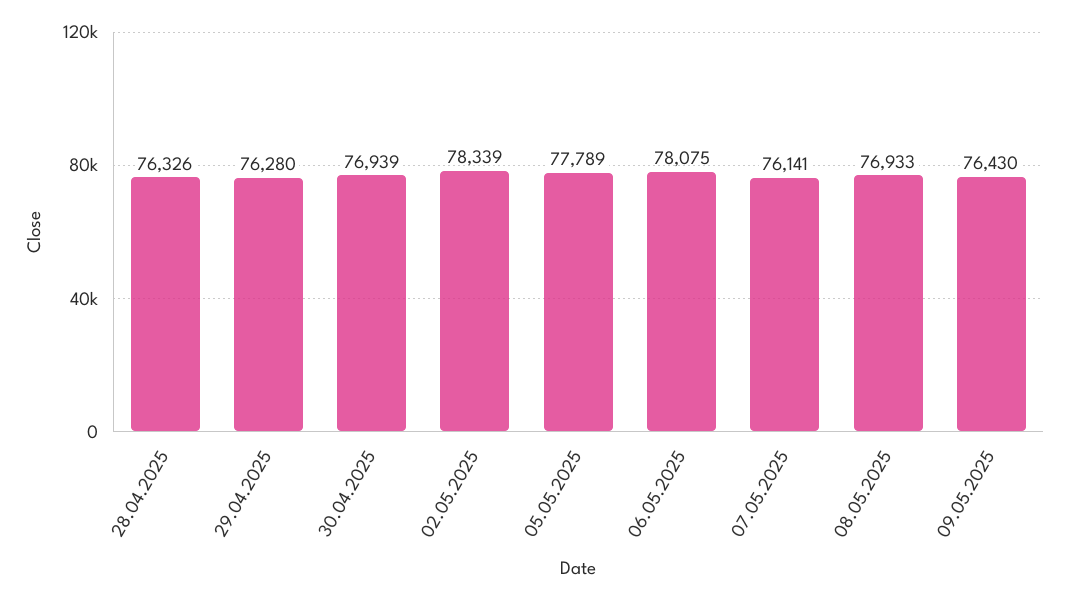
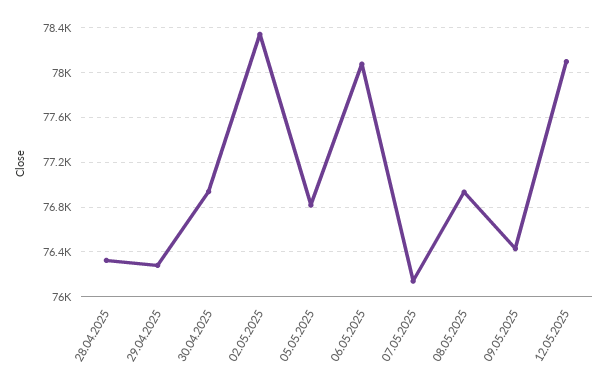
05.05.2025: 77789 -> 76800
12.05.2025: none -> 78100

